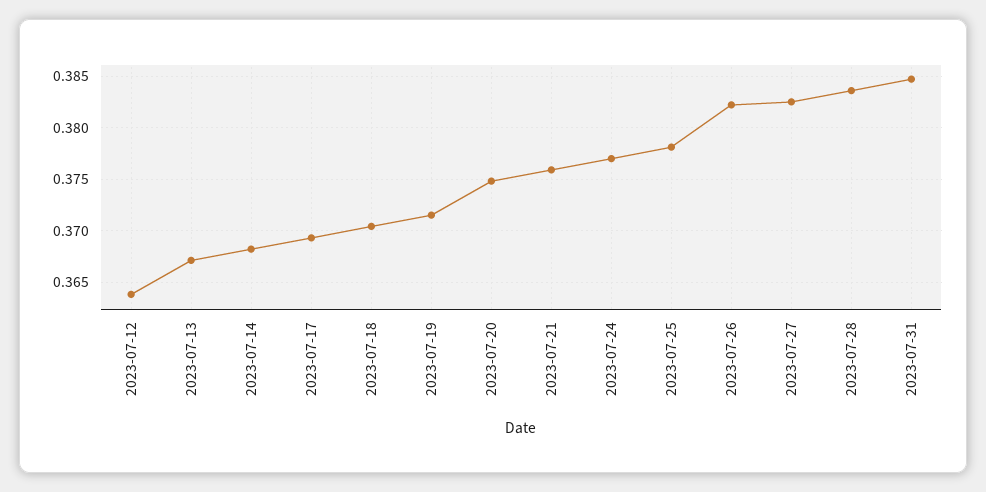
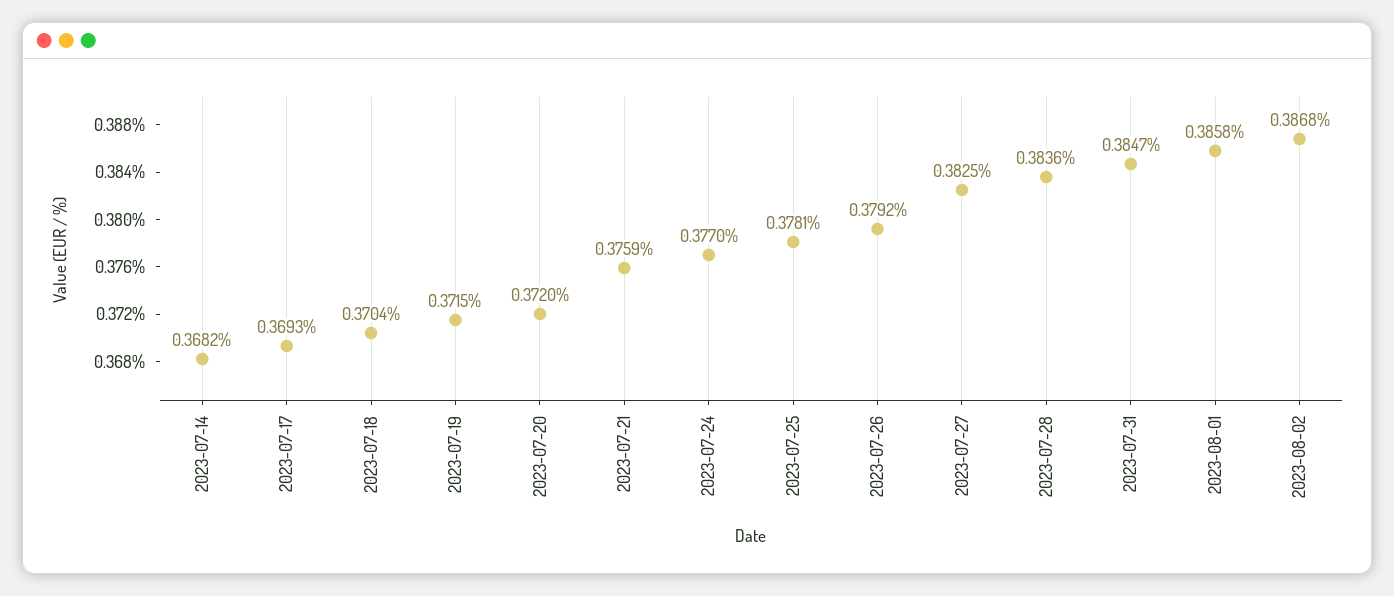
2023-07-12: 0.364 -> none
2023-07-13: 0.367 -> none
2023-07-20: 0.375 -> 0.372
2023-07-26: 0.382 -> 0.3792
2023-08-01: none -> 0.3858
2023-08-02: none -> 0.3868

